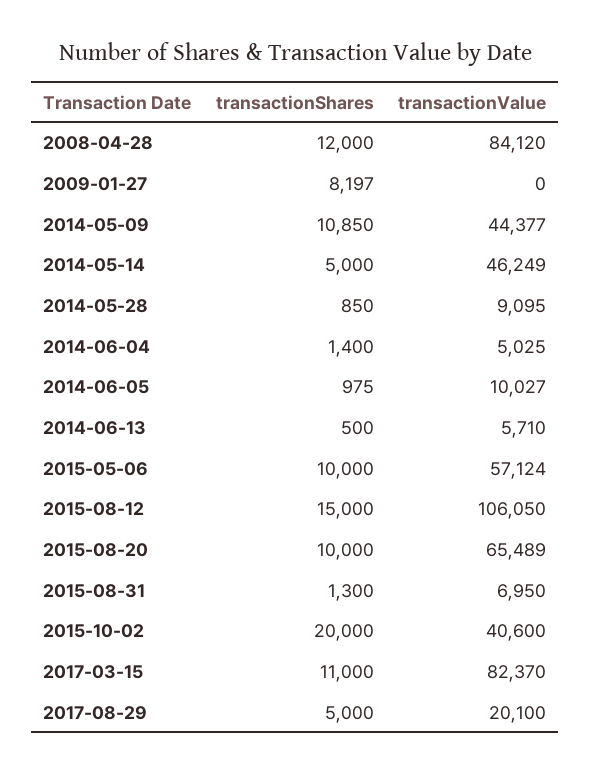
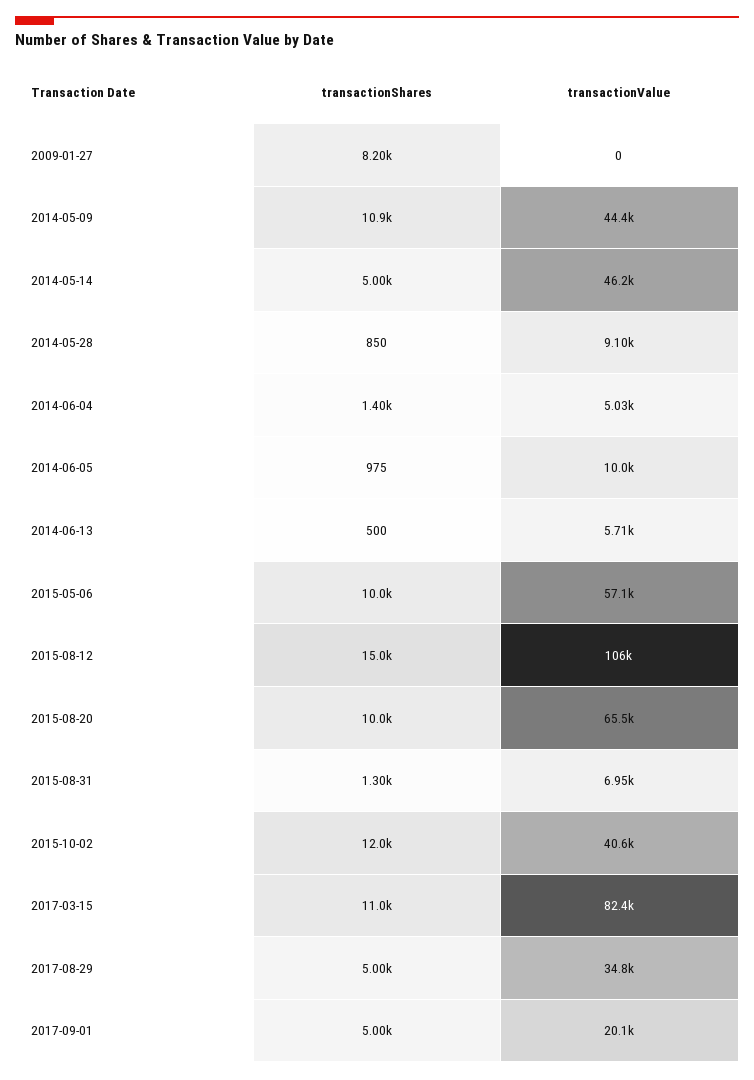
transactionShares, 2008-04-28: 12000 -> none
transactionValue, 2008-04-28: 84120 -> none
transactionShares, 2015-10-02: 20000 -> 12000
transactionValue, 2017-08-29: 20100 -> 34800
transactionShares, 2017-09-01: none -> 5000
transactionValue, 2017-09-01: none -> 20100

